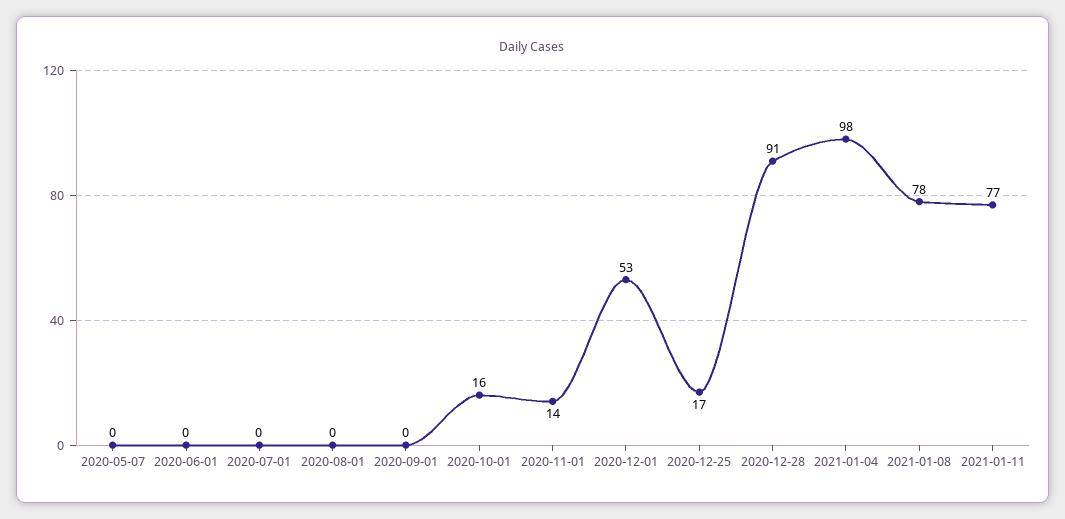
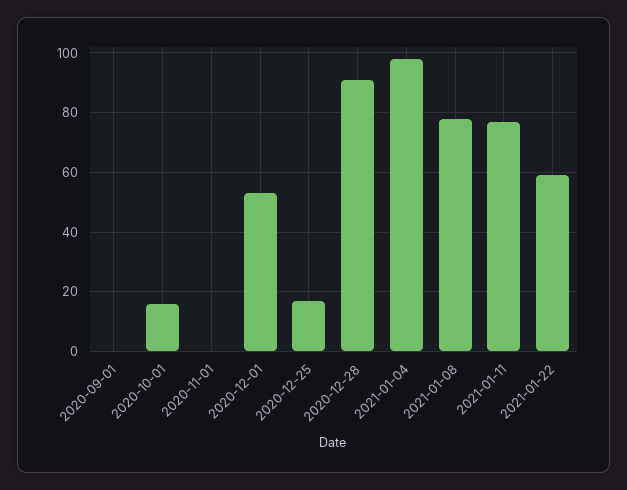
2020-05-07: 0 -> none
2020-06-01: 0 -> none
2020-07-01: 0 -> none
2020-08-01: 0 -> none
2020-11-01: 14 -> 0
2021-01-22: none -> 60

